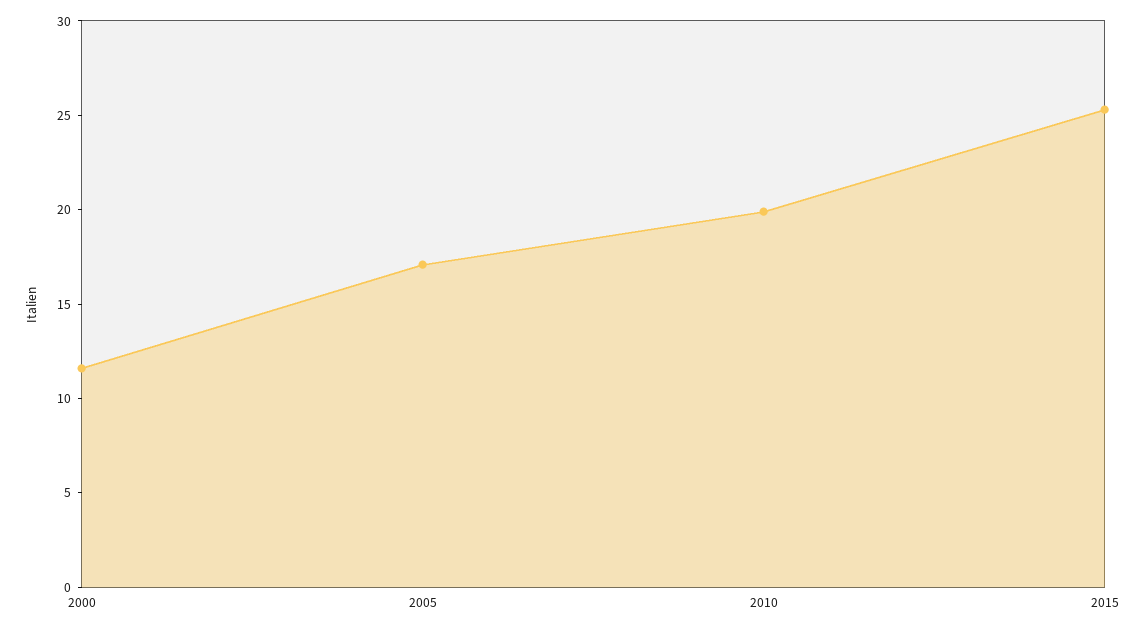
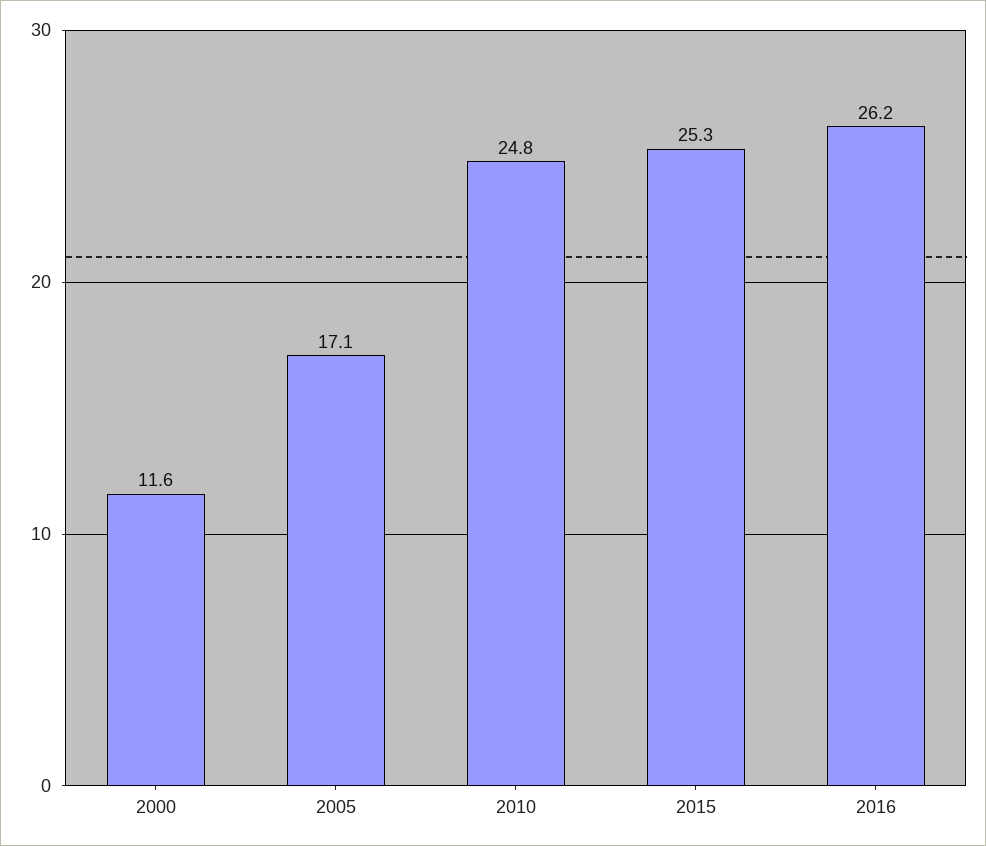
2010: 20 -> 24.8
2016: none -> 26.2

